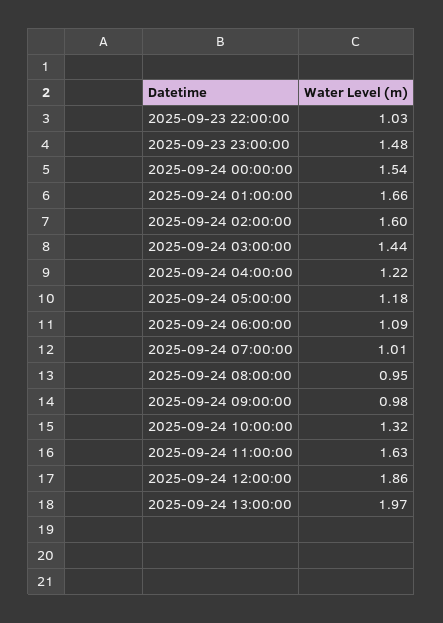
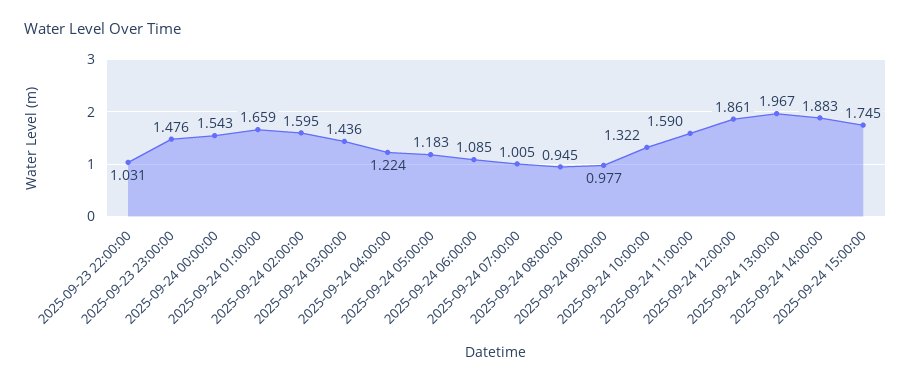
2025-09-24 11:00:00: 1.63 -> 1.59
2025-09-24 14:00:00: none -> 1.883
2025-09-24 15:00:00: none -> 1.745

